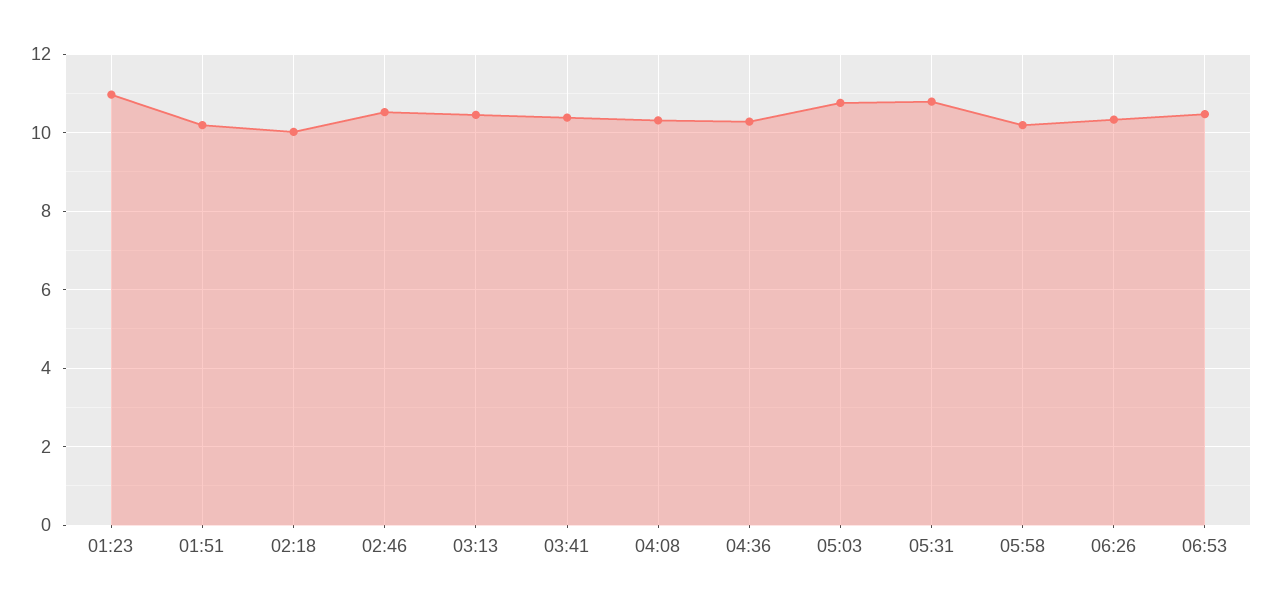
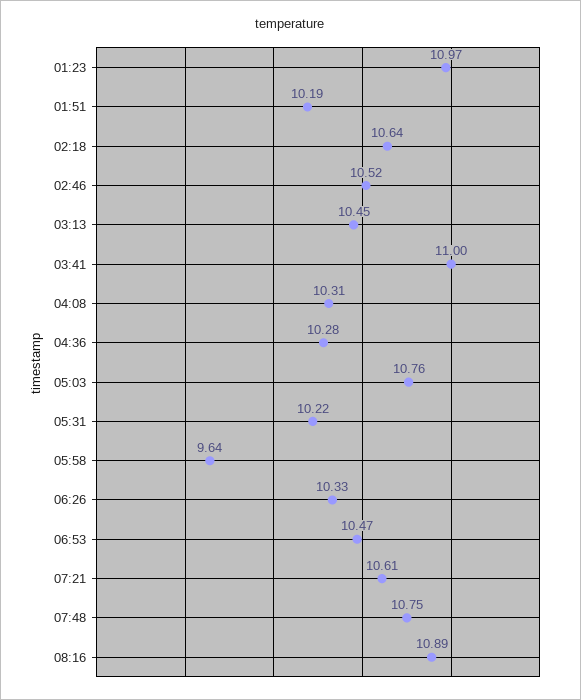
02:18: 10 -> 10.64
03:41: 10.4 -> 11
05:31: 10.8 -> 10.22
05:58: 10.2 -> 9.64
07:21: none -> 10.61
07:48: none -> 10.75
08:16: none -> 10.89

